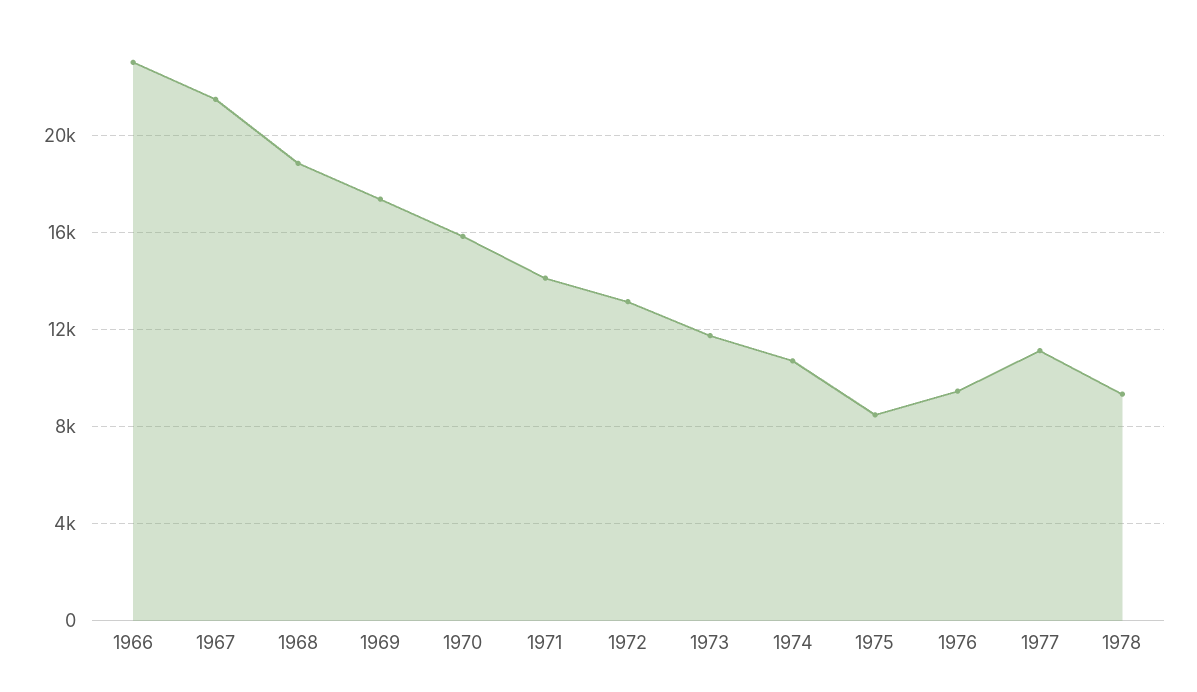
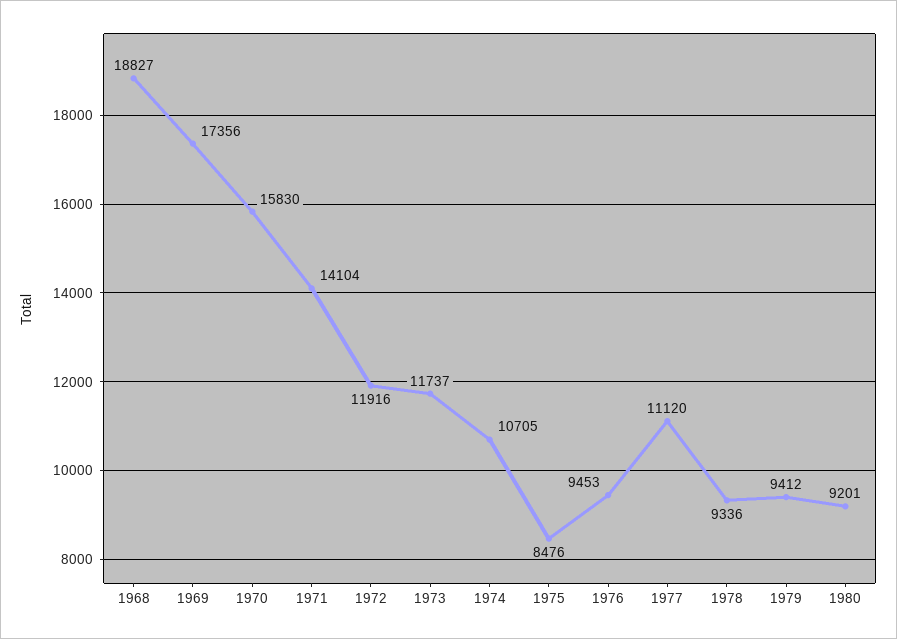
1966: 23000 -> none
1967: 21500 -> none
1972: 13000 -> 11916
1979: none -> 9412
1980: none -> 9201

